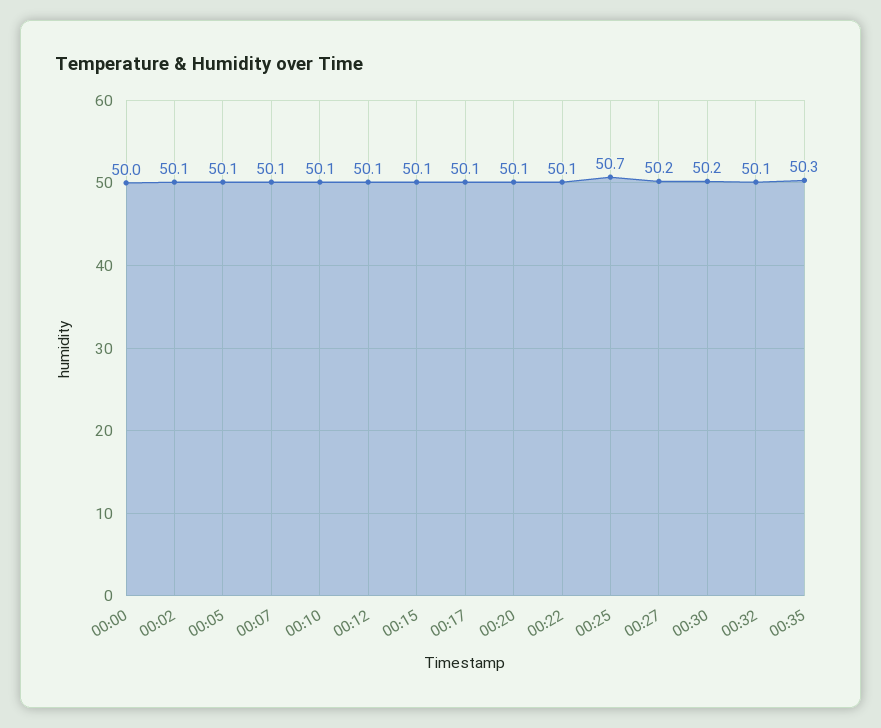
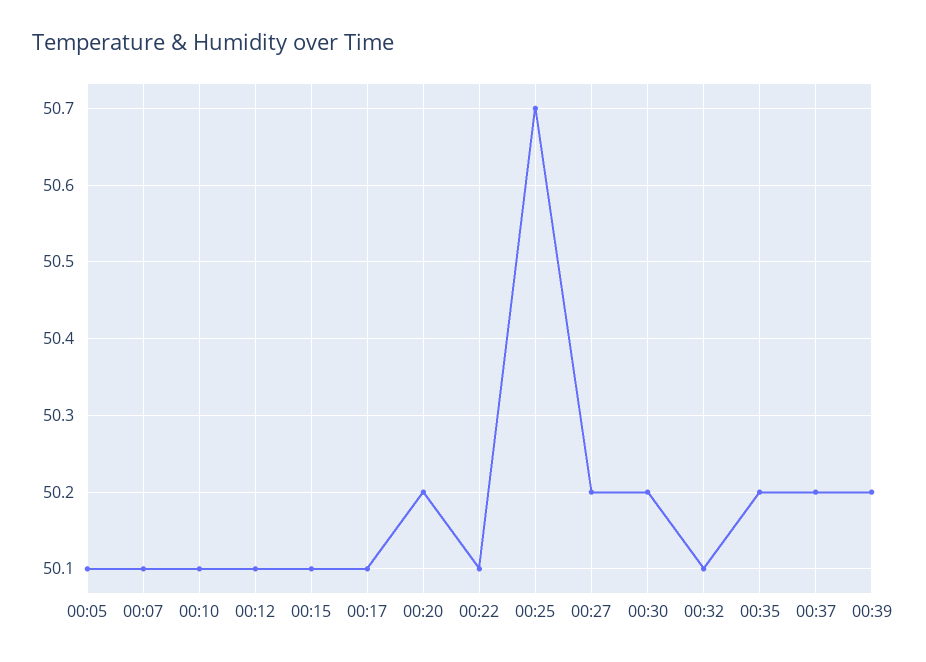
00:00: 50 -> none
00:02: 50.1 -> none
00:20: 50.1 -> 50.2
00:35: 50.3 -> 50.2
00:37: none -> 50.2
00:39: none -> 50.2

